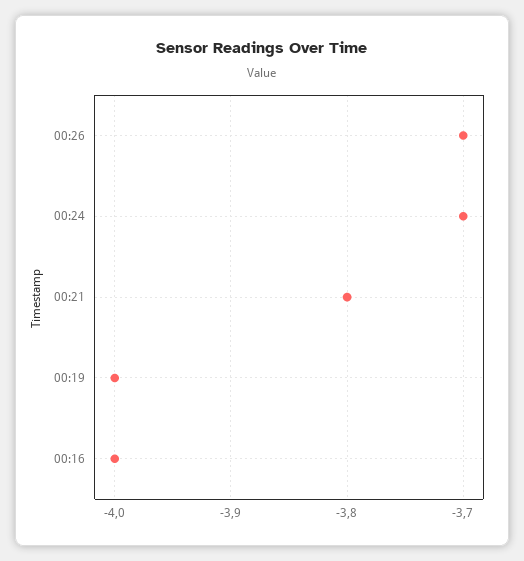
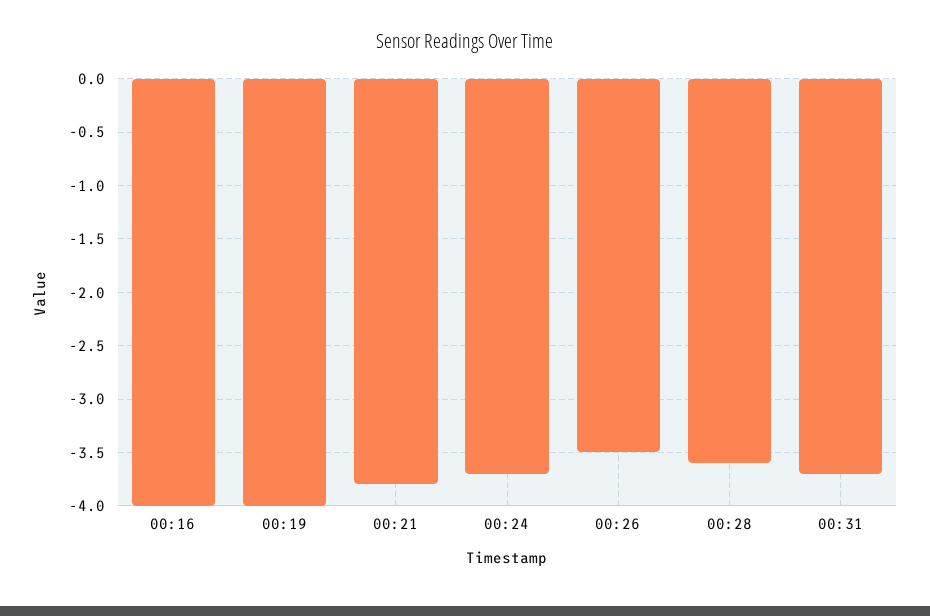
00:26: -3.7 -> -3.5
00:28: none -> -3.6
00:31: none -> -3.7

